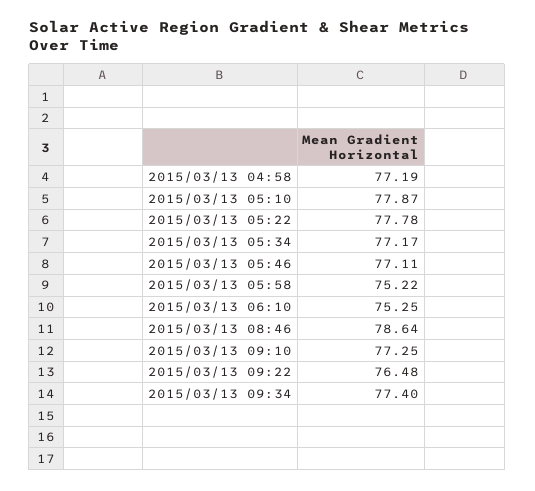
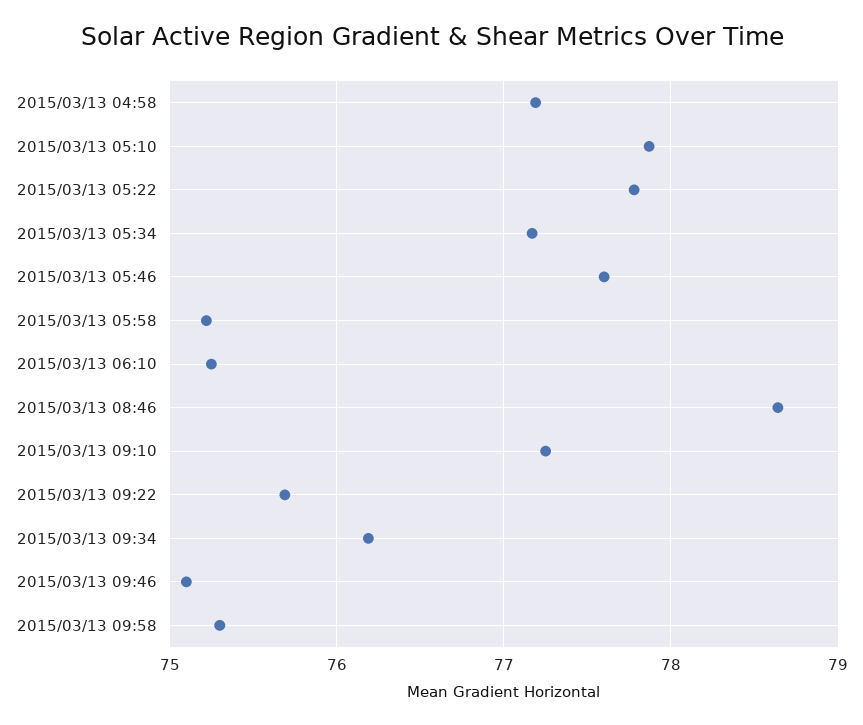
2015/03/13 05:46: 77.11 -> 77.6
2015/03/13 09:22: 76.48 -> 75.7
2015/03/13 09:34: 77.4 -> 76.2
2015/03/13 09:46: none -> 75.1
2015/03/13 09:58: none -> 75.3

